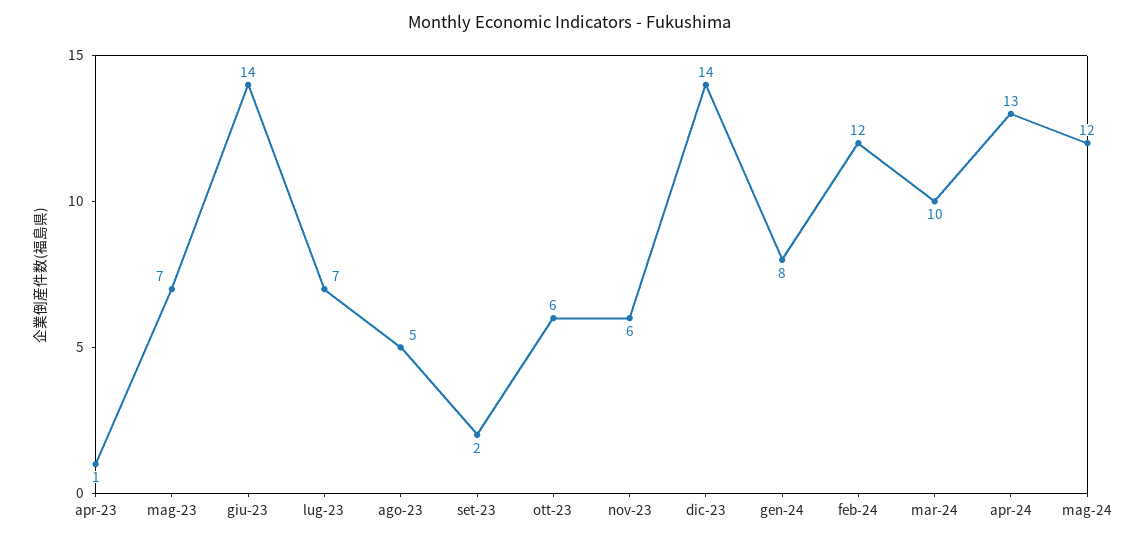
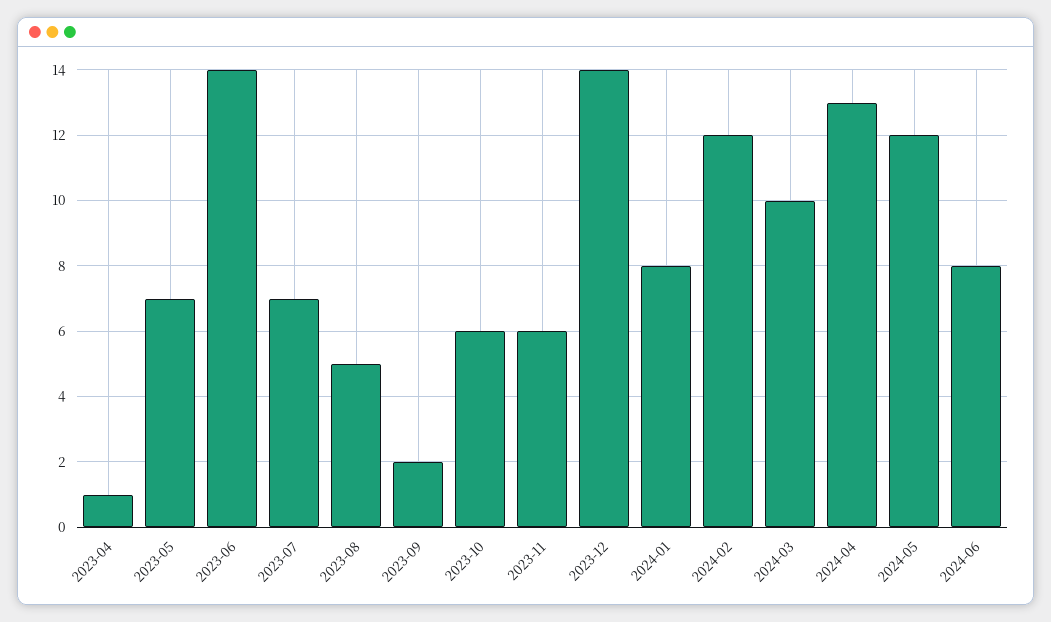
2024-06: none -> 8

